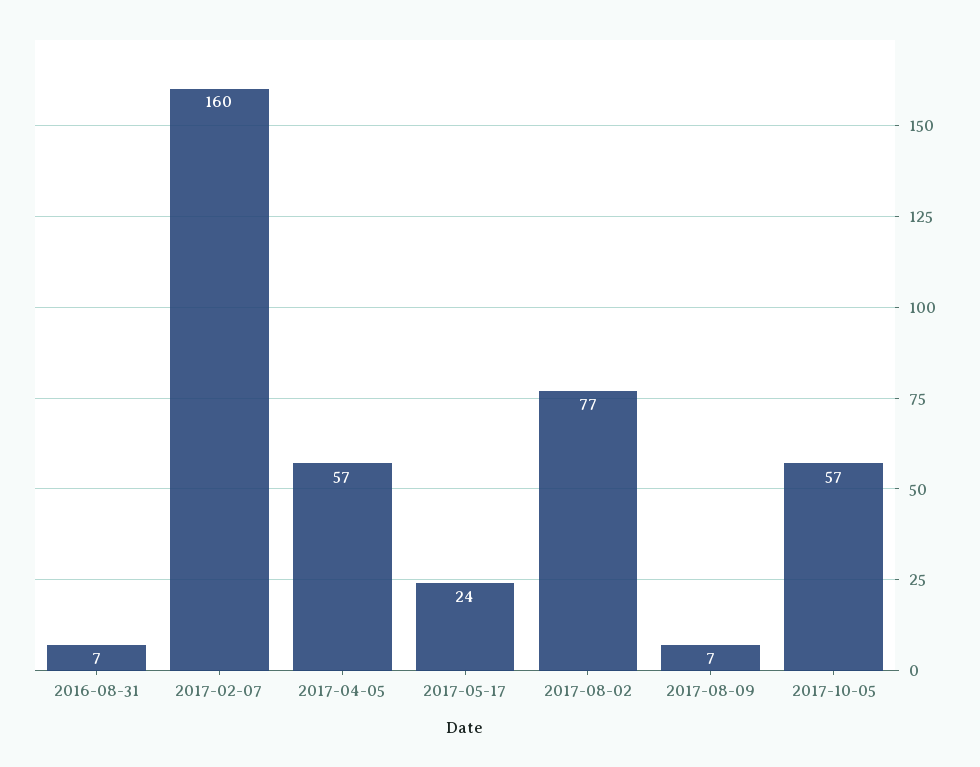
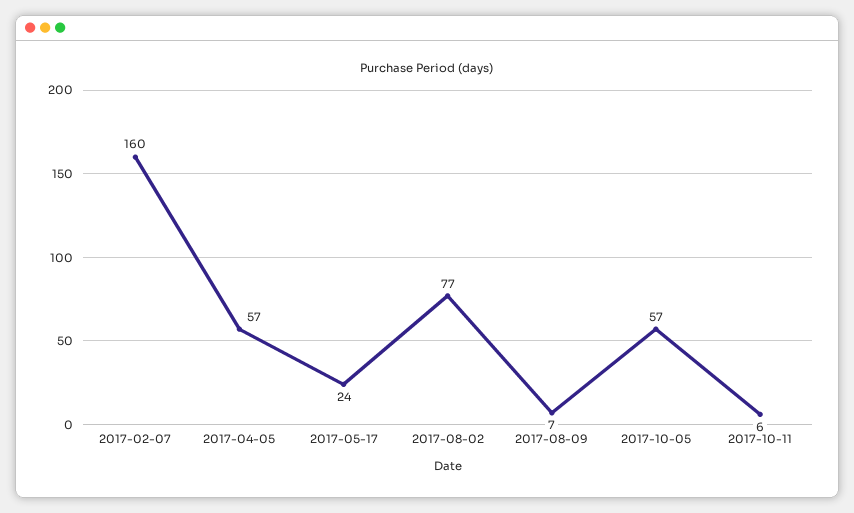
2016-08-31: 7 -> none
2017-10-11: none -> 6

